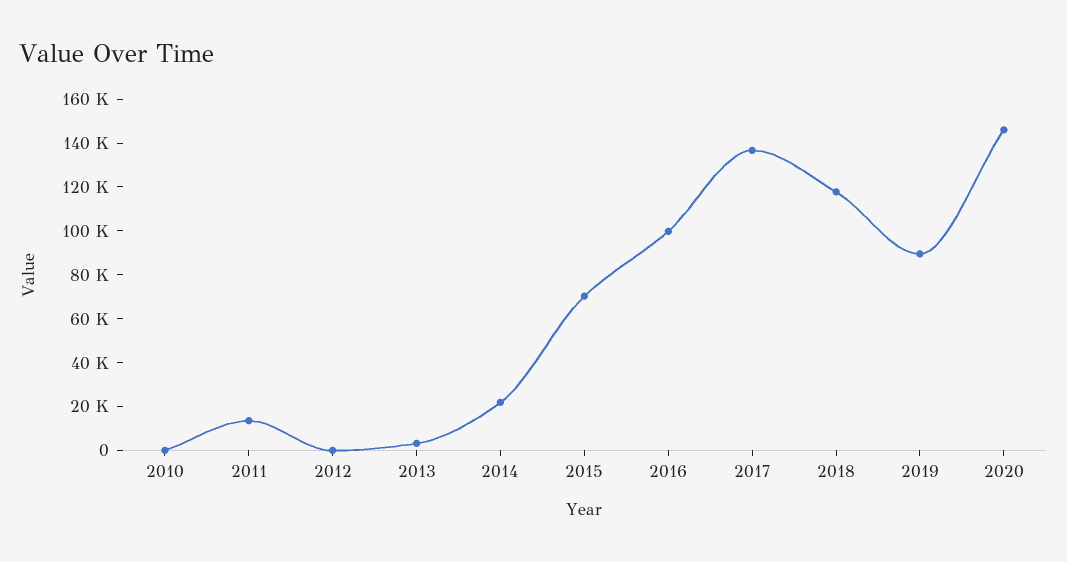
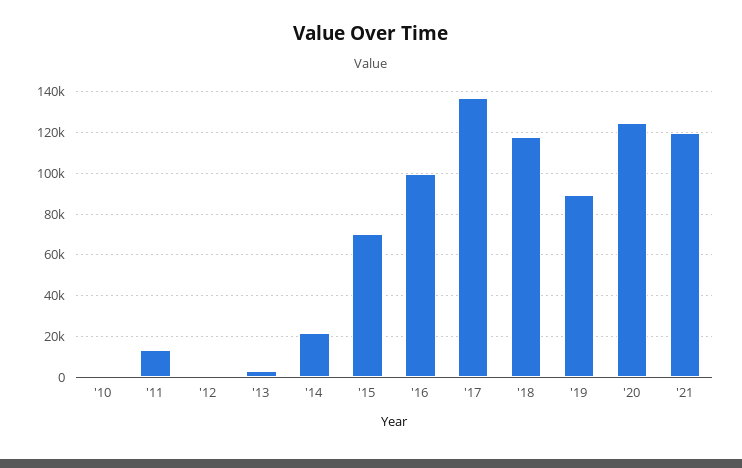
2020: 145000 -> 125000
'21: none -> 120000

